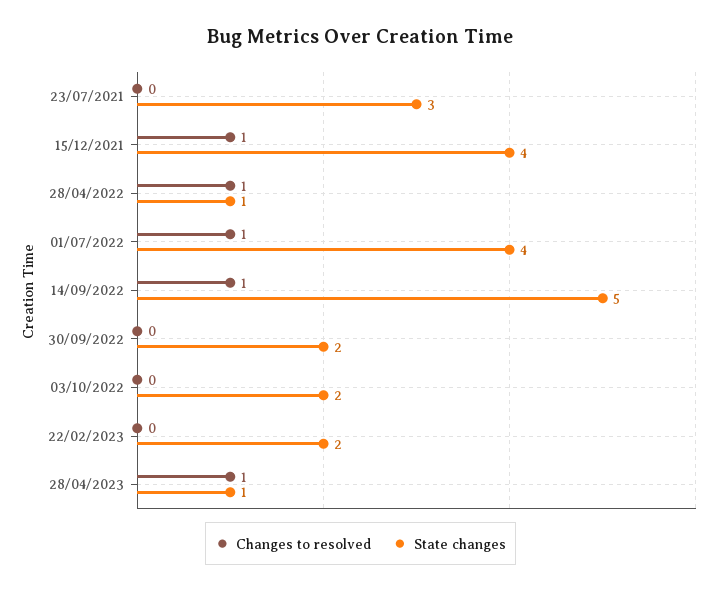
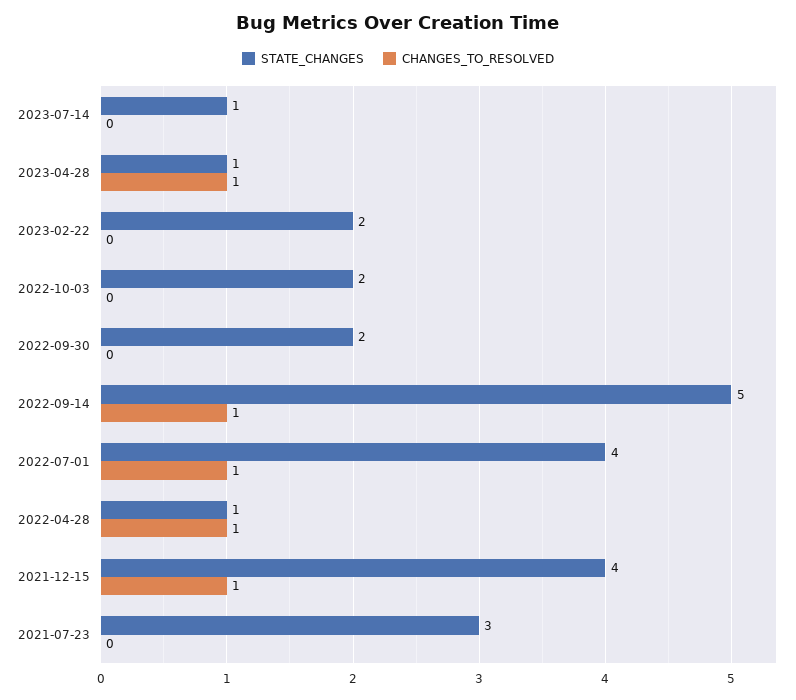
State changes, 2023-07-14: none -> 1
Changes to resolved, 2023-07-14: none -> 0

